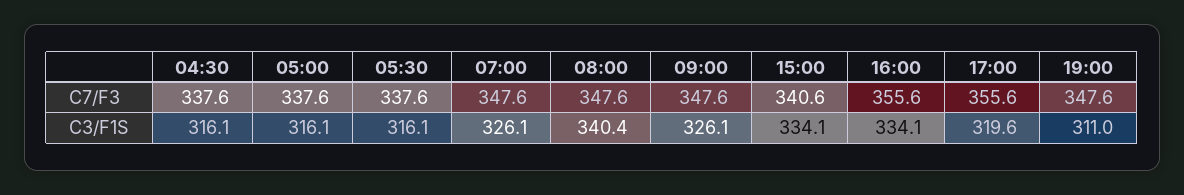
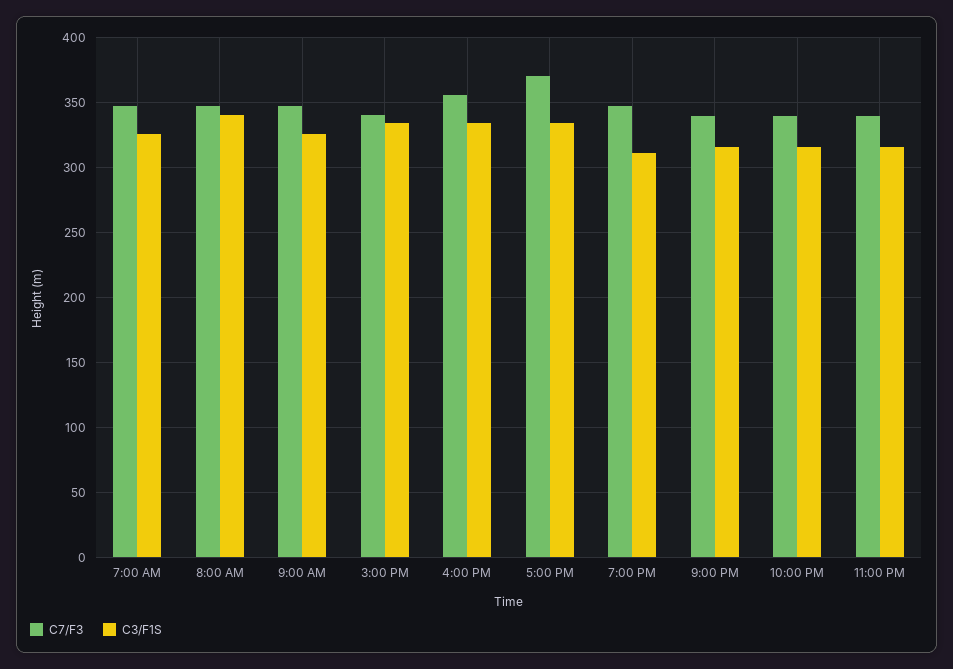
C7/F3, 04:30: 337.6 -> none
C7/F3, 05:00: 337.6 -> none
C7/F3, 05:30: 337.6 -> none
C7/F3, 17:00: 355.6 -> 370
C3/F1S, 04:30: 316.1 -> none
C3/F1S, 05:00: 316.1 -> none
C3/F1S, 05:30: 316.1 -> none
C3/F1S, 17:00: 319.6 -> 335
C7/F3, 9:00 PM: none -> 340
C3/F1S, 9:00 PM: none -> 315
C7/F3, 10:00 PM: none -> 340
C3/F1S, 10:00 PM: none -> 315
C7/F3, 11:00 PM: none -> 340
C3/F1S, 11:00 PM: none -> 315

